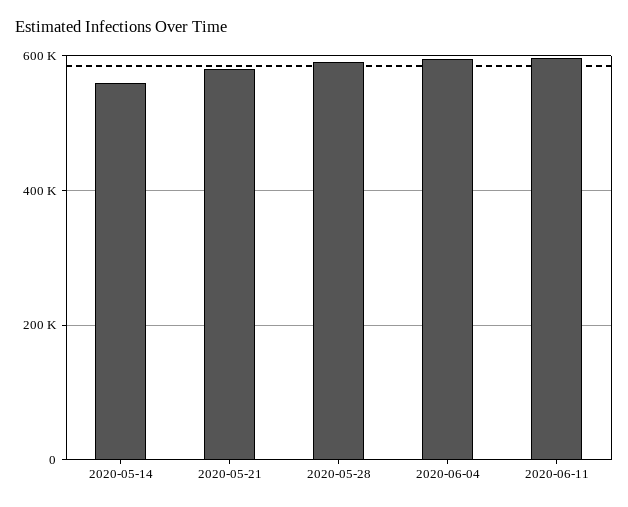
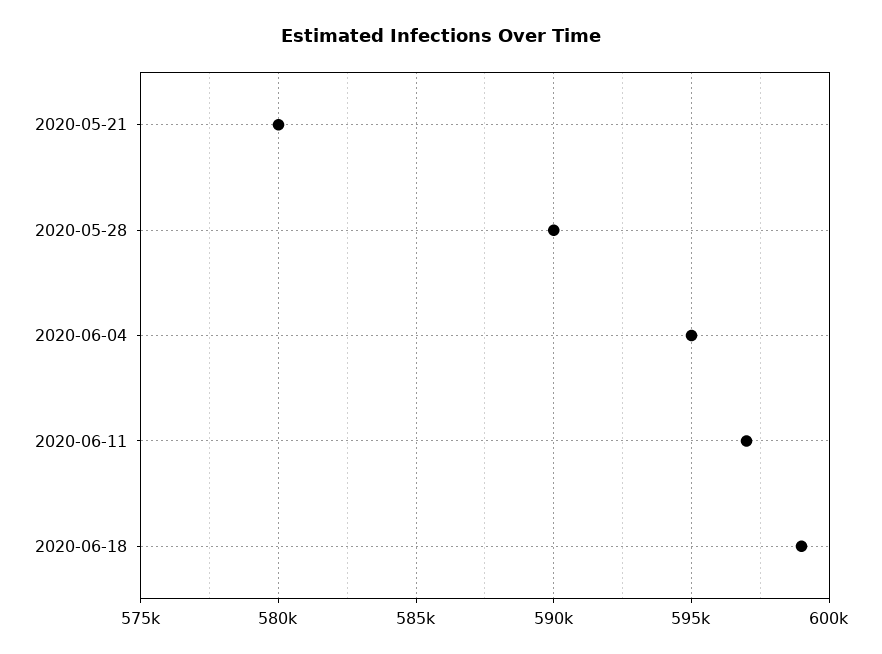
2020-05-14: 560000 -> none
2020-06-18: none -> 599000

